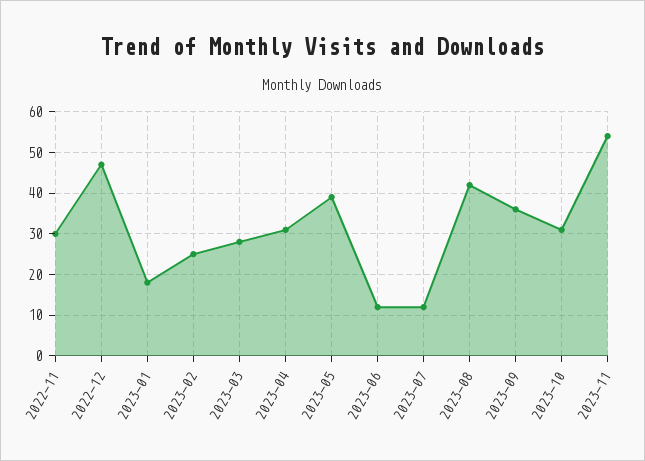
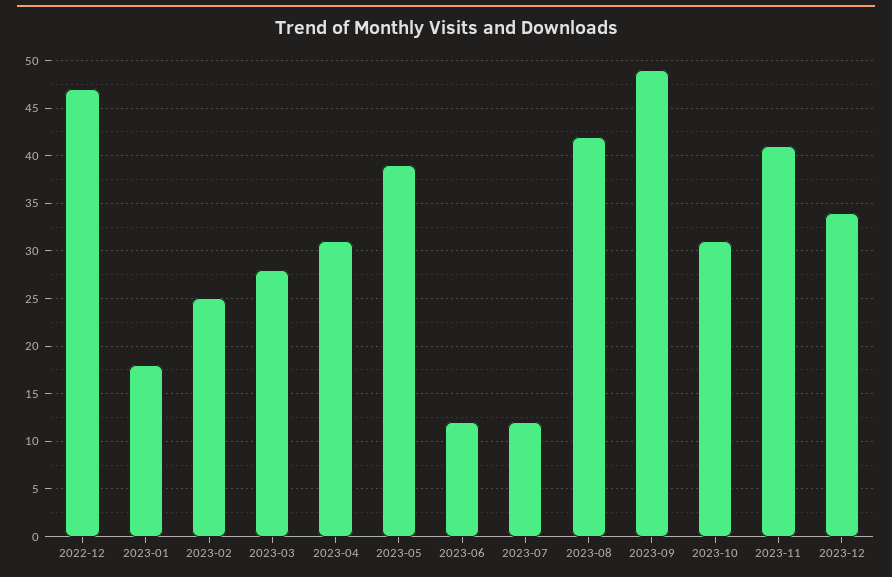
2022-11: 30 -> none
2023-09: 35 -> 49
2023-11: 55 -> 41
2023-12: none -> 34

